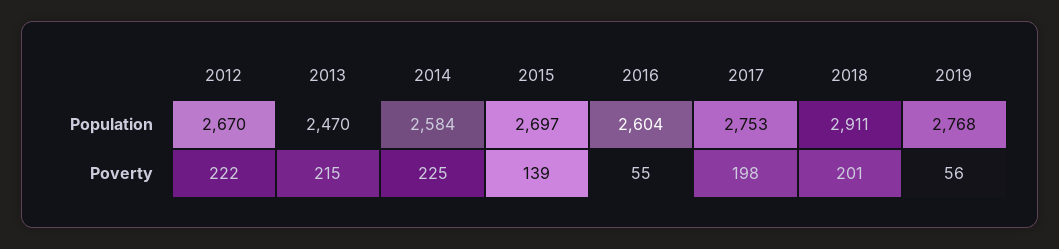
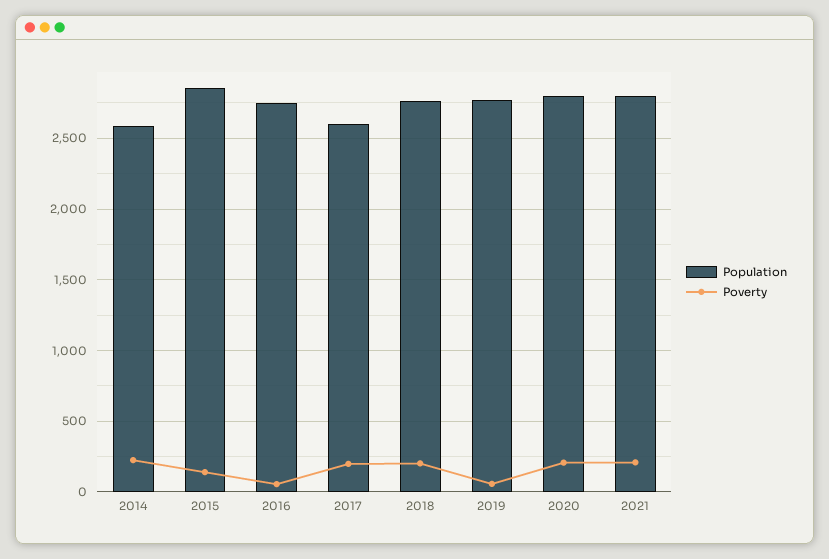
Population, 2012: 2670 -> none
Population, 2013: 2470 -> none
Population, 2015: 2697 -> 2850
Population, 2016: 2604 -> 2750
Population, 2017: 2753 -> 2600
Population, 2018: 2911 -> 2750
Poverty, 2012: 222 -> none
Poverty, 2013: 215 -> none
Population, 2020: none -> 2800
Poverty, 2020: none -> 200
Population, 2021: none -> 2800
Poverty, 2021: none -> 200

